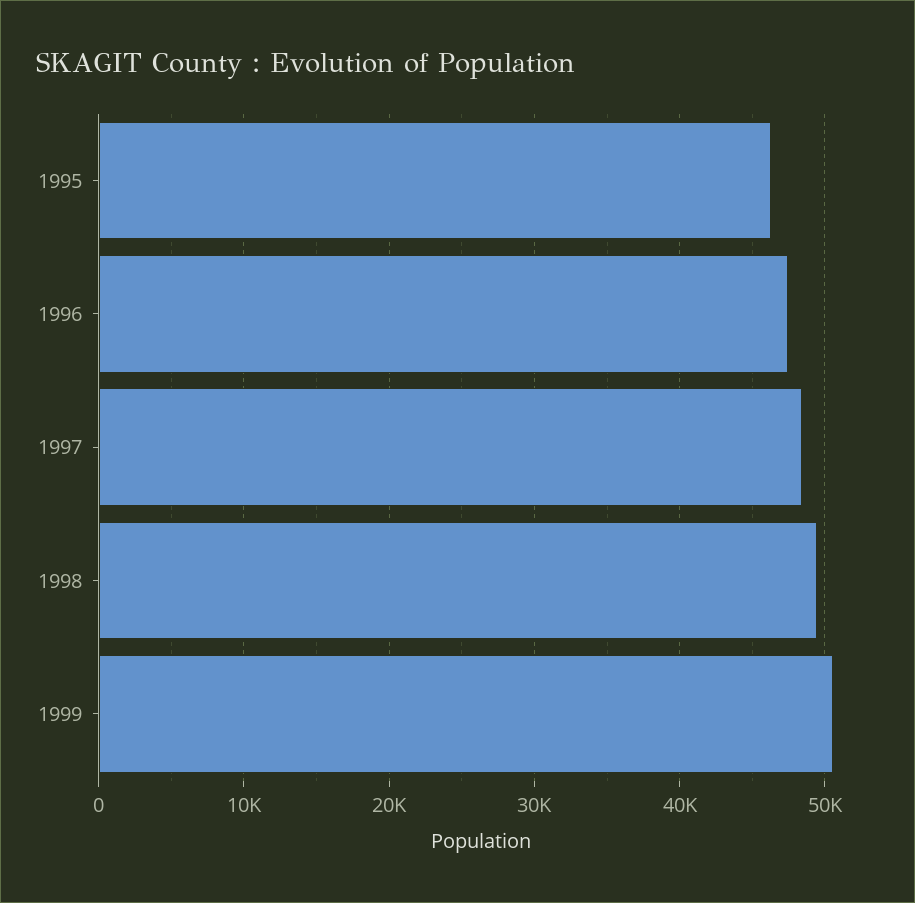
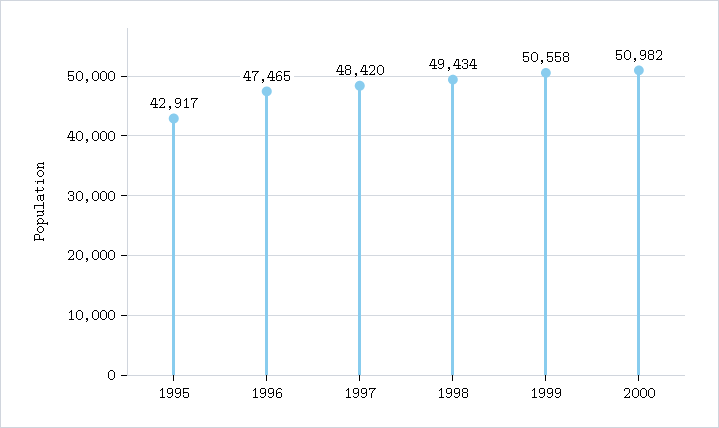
1995: 46000 -> 42917
2000: none -> 50982

